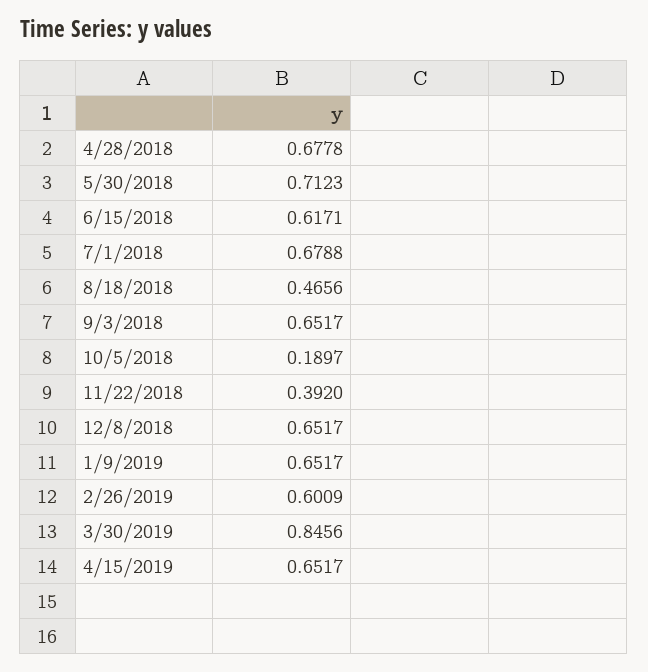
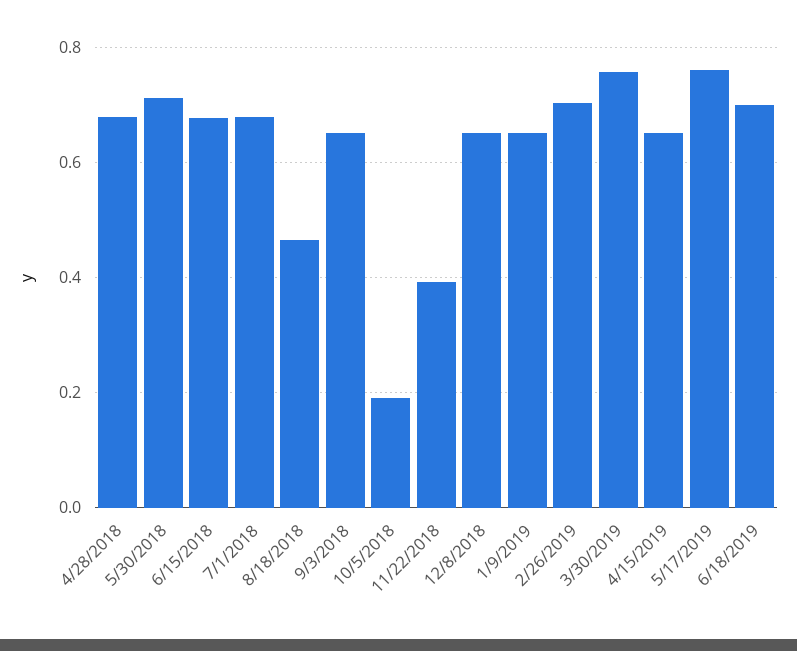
6/15/2018: 0.6171 -> 0.68
2/26/2019: 0.6009 -> 0.7
3/30/2019: 0.8456 -> 0.76
5/17/2019: none -> 0.76
6/18/2019: none -> 0.7

